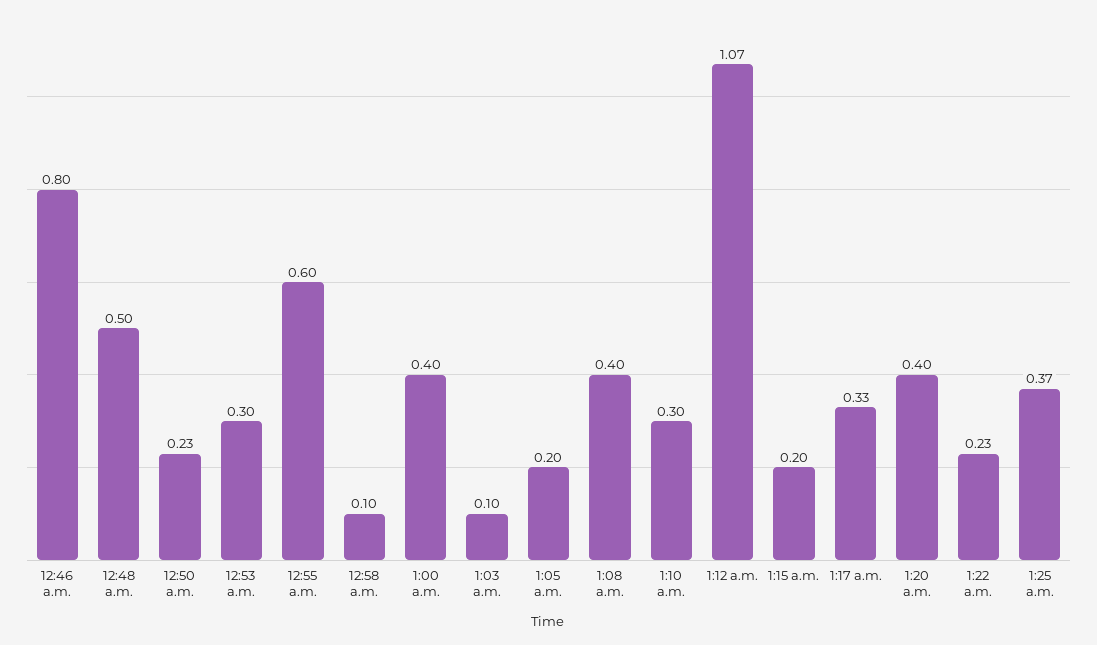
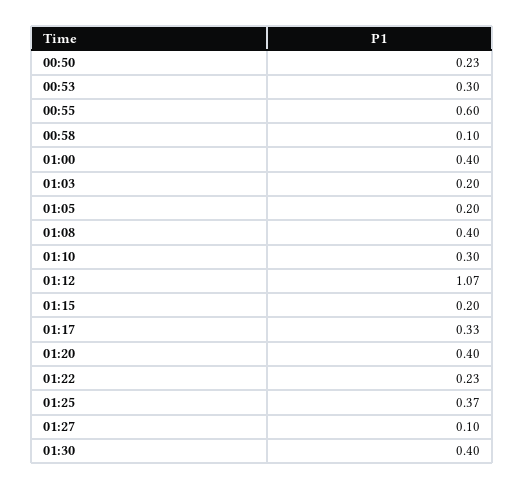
12:46 a.m.: 0.8 -> none
12:48 a.m.: 0.5 -> none
1:03 a.m.: 0.1 -> 0.2
01:27: none -> 0.1
01:30: none -> 0.4

